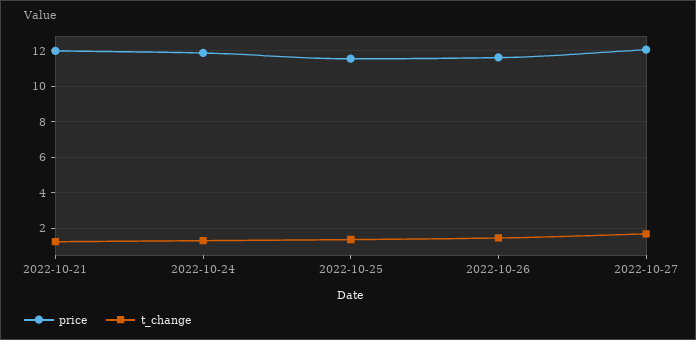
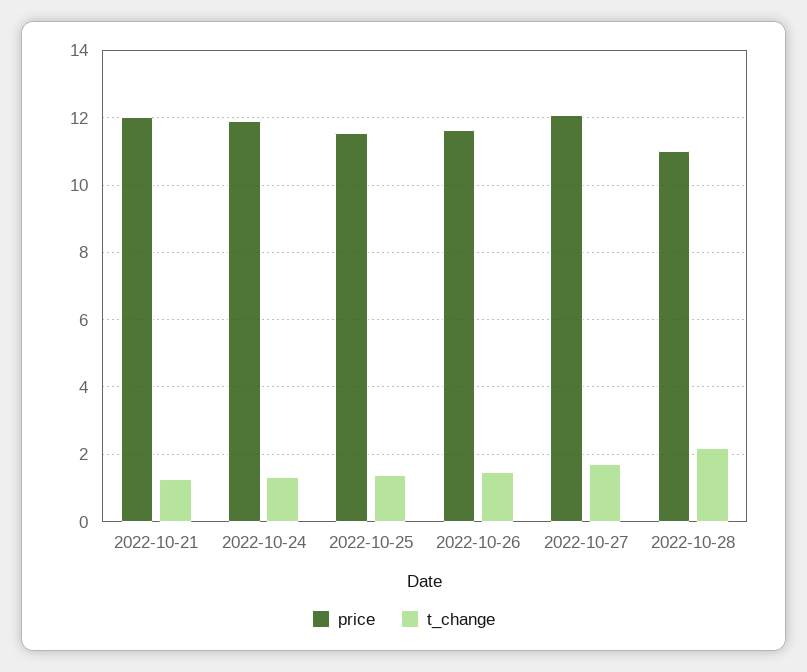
price, 2022-10-28: none -> 11
t_change, 2022-10-28: none -> 2.2

